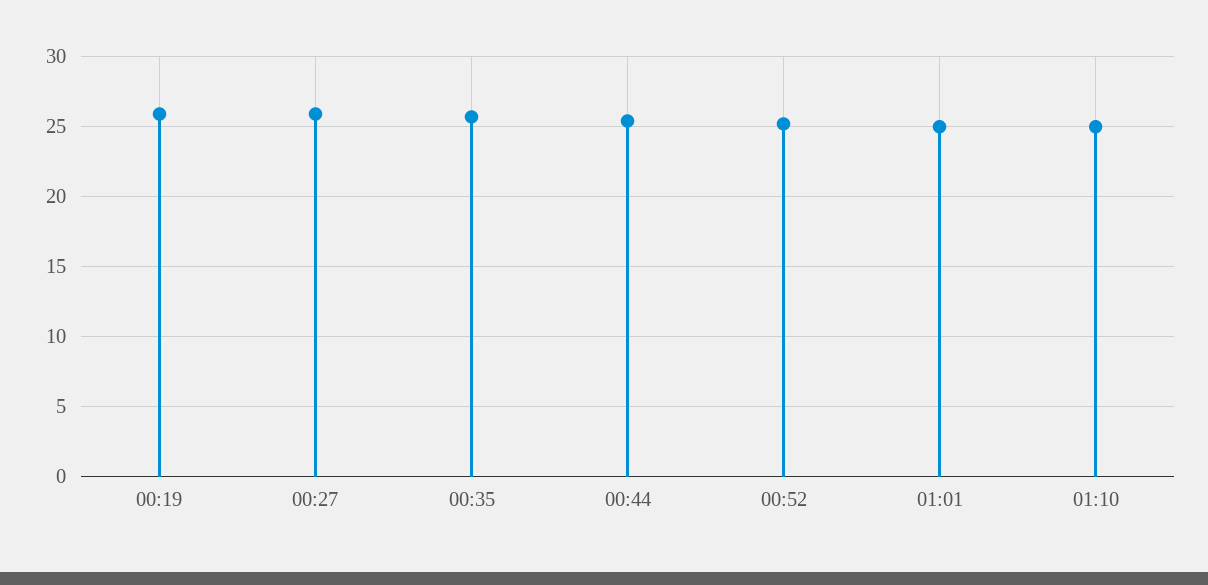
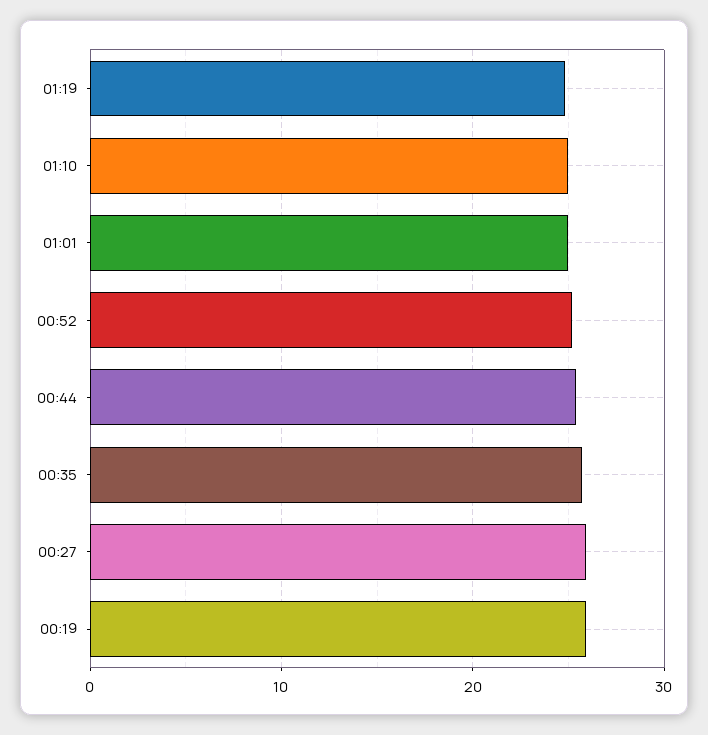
01:19: none -> 25

